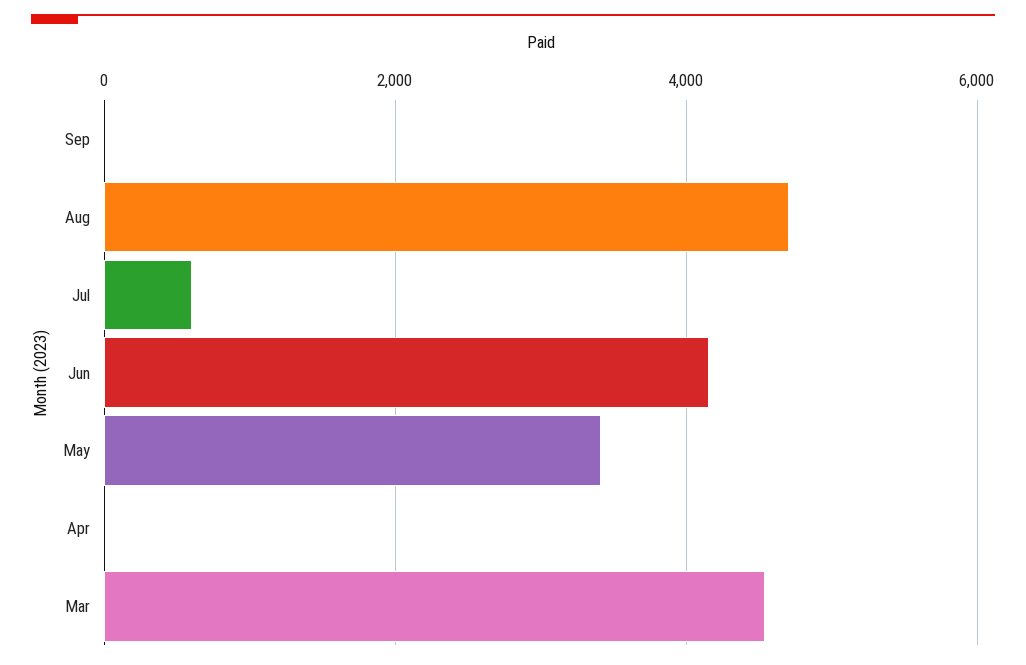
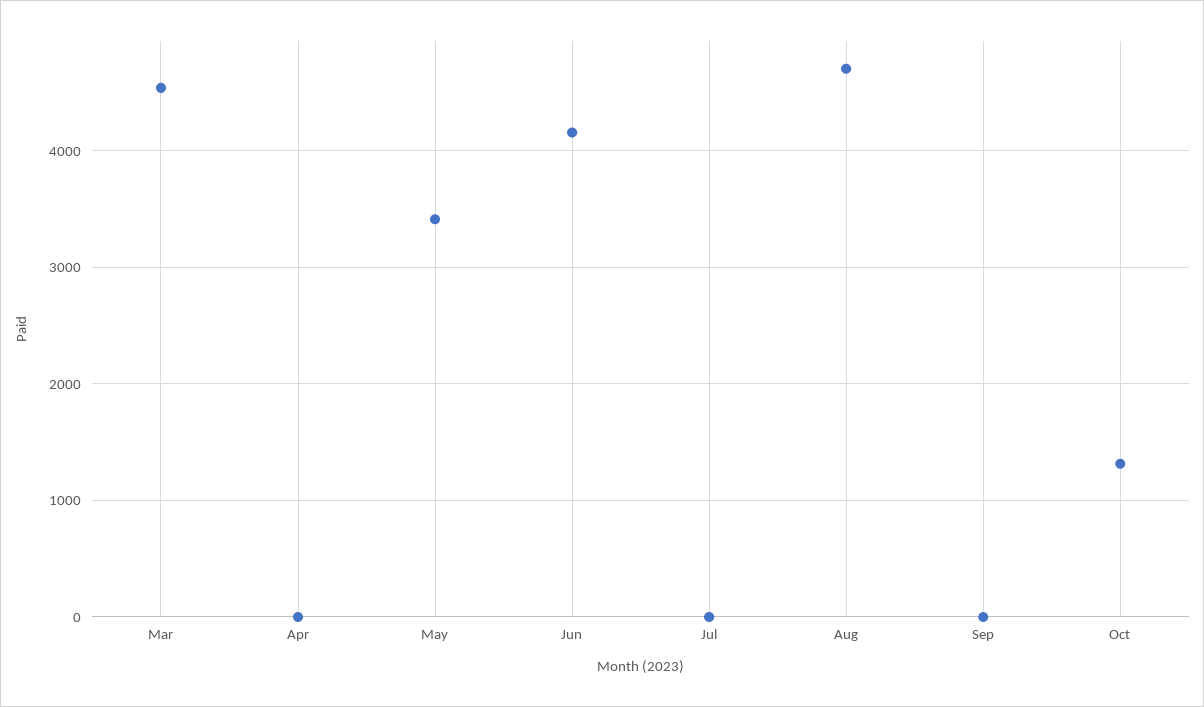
Jul: 600 -> 0
Oct: none -> 1300

